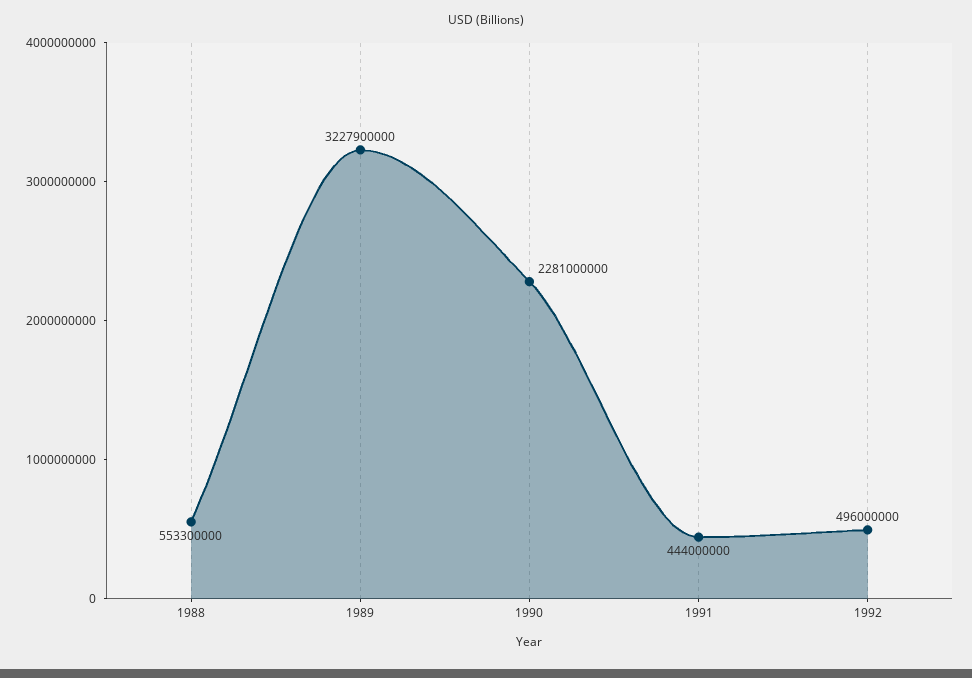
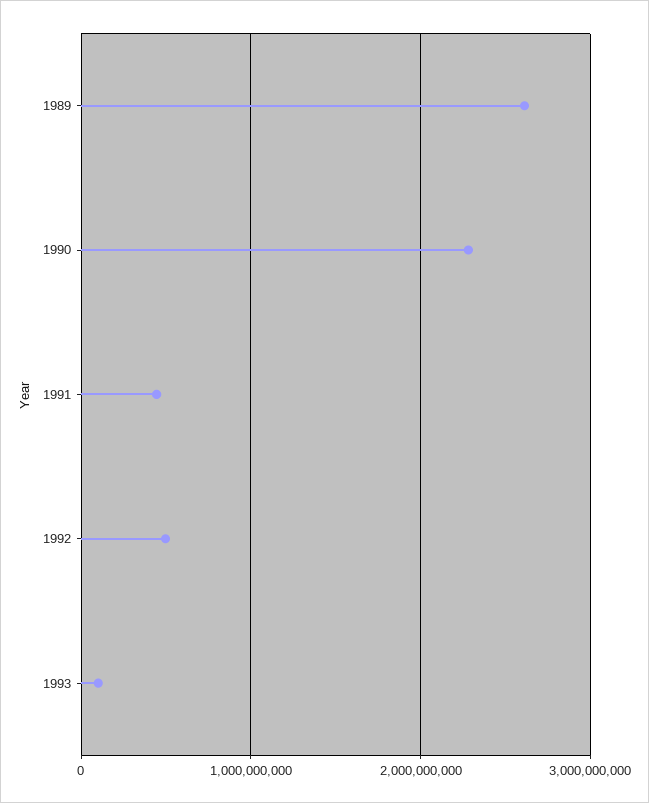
1988: 553300000 -> none
1989: 3227900000 -> 2600000000
1993: none -> 100000000

